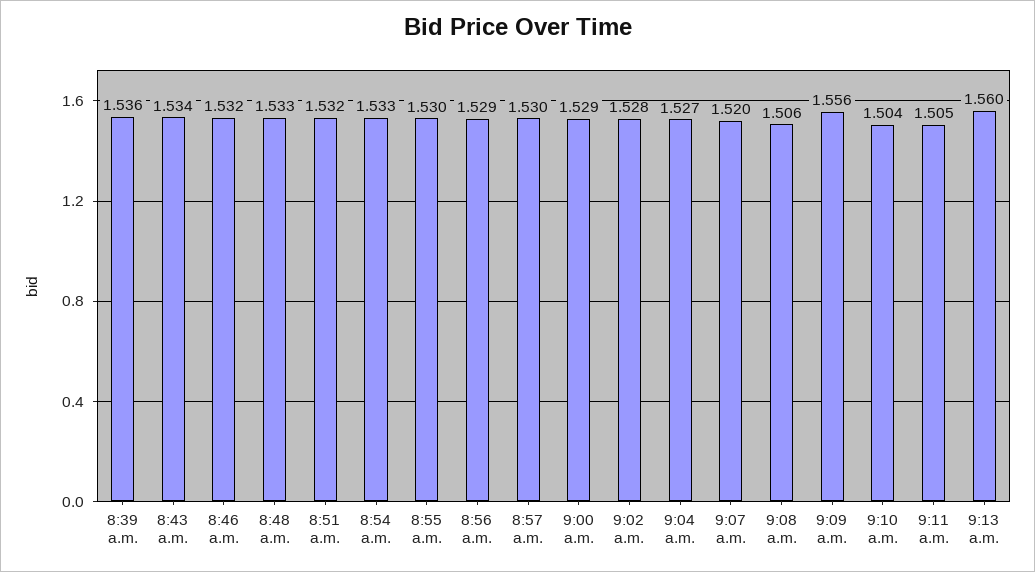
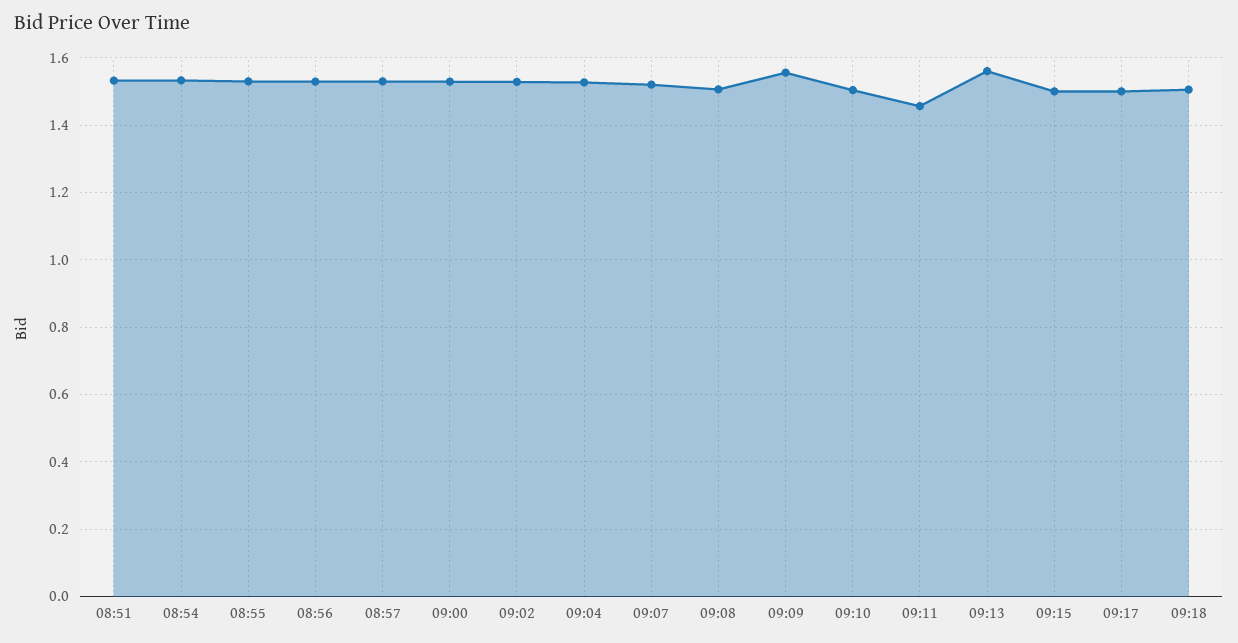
8:39 a.m.: 1.536 -> none
8:43 a.m.: 1.534 -> none
8:46 a.m.: 1.532 -> none
8:48 a.m.: 1.533 -> none
9:11 a.m.: 1.505 -> 1.46
09:15: none -> 1.5
09:17: none -> 1.5
09:18: none -> 1.5

